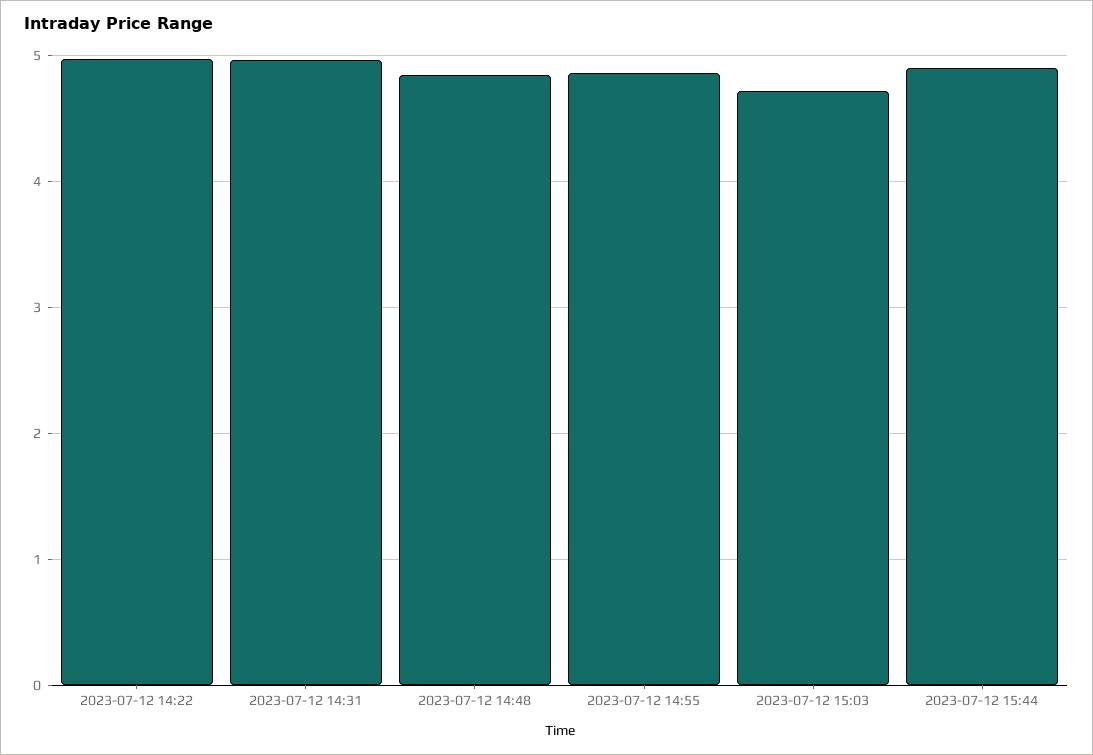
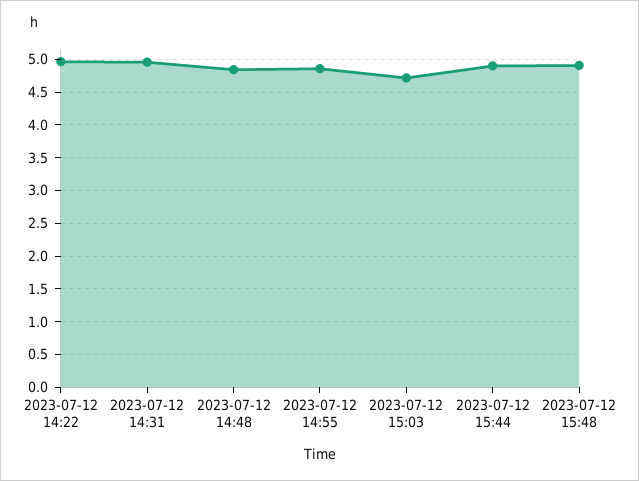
2023-07-12 15:48: none -> 4.9

